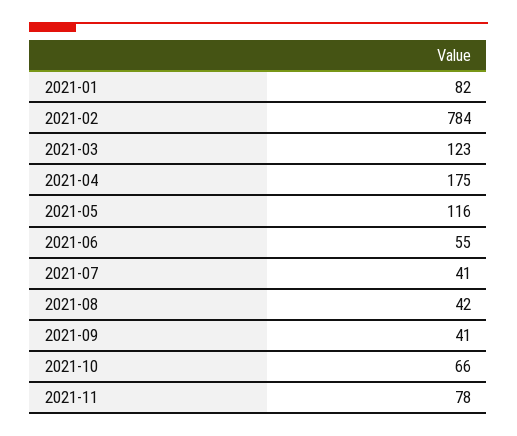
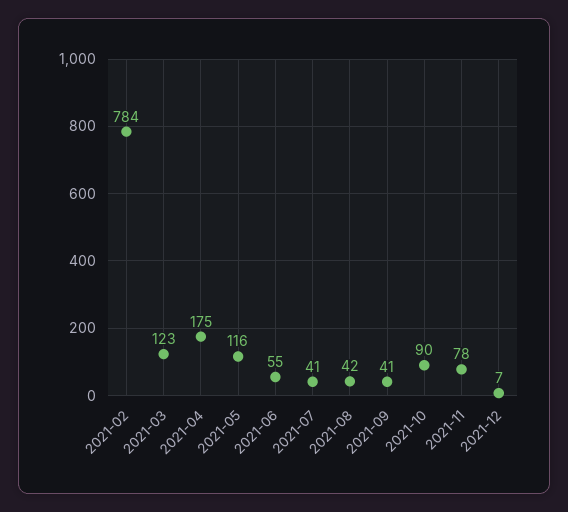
2021-01: 82 -> none
2021-10: 66 -> 90
2021-12: none -> 7

